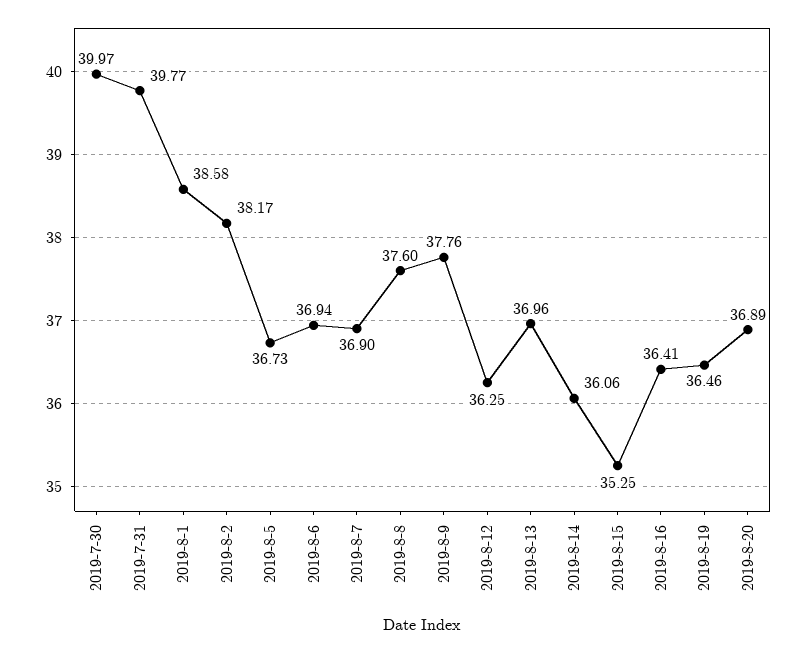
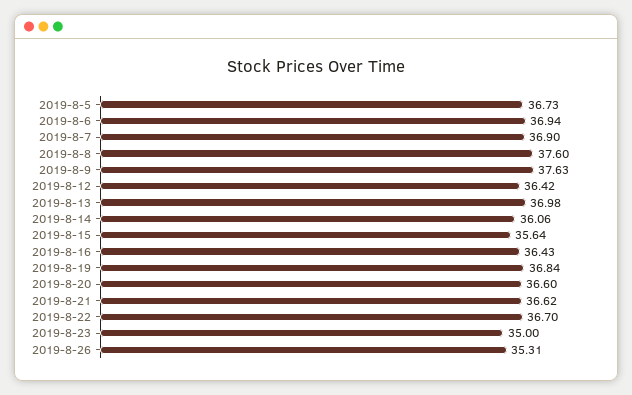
2019-7-30: 39.97 -> none
2019-7-31: 39.77 -> none
2019-8-1: 38.58 -> none
2019-8-2: 38.17 -> none
2019-8-9: 37.76 -> 37.63
2019-8-12: 36.25 -> 36.42
2019-8-13: 36.96 -> 36.98
2019-8-15: 35.25 -> 35.64
2019-8-16: 36.41 -> 36.43
2019-8-19: 36.46 -> 36.84
2019-8-20: 36.89 -> 36.6
2019-8-21: none -> 36.62
2019-8-22: none -> 36.7
2019-8-23: none -> 35
2019-8-26: none -> 35.31

